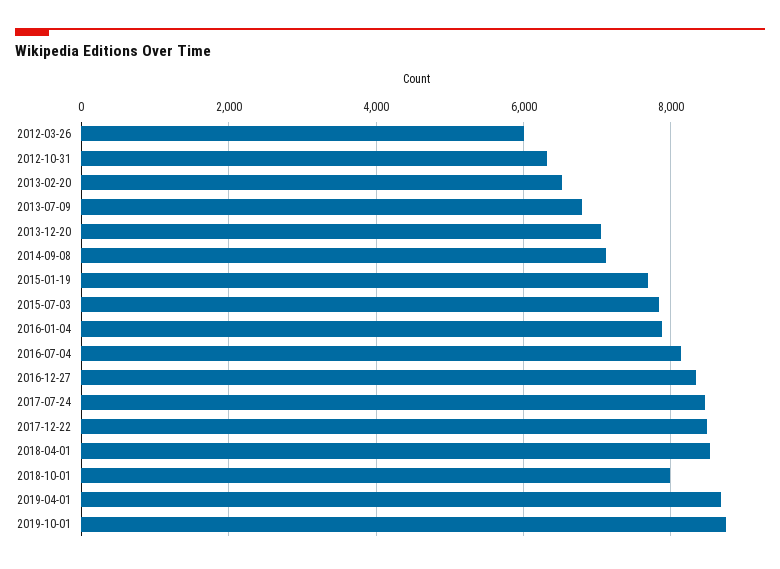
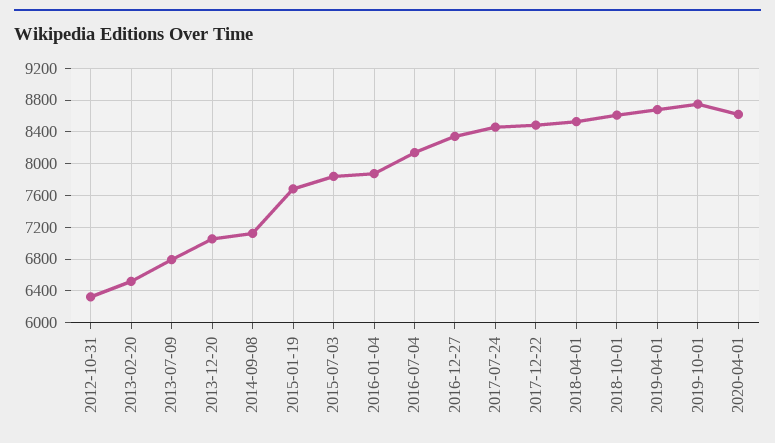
2012-03-26: 6000 -> none
2018-10-01: 8000 -> 8600
2020-04-01: none -> 8600

